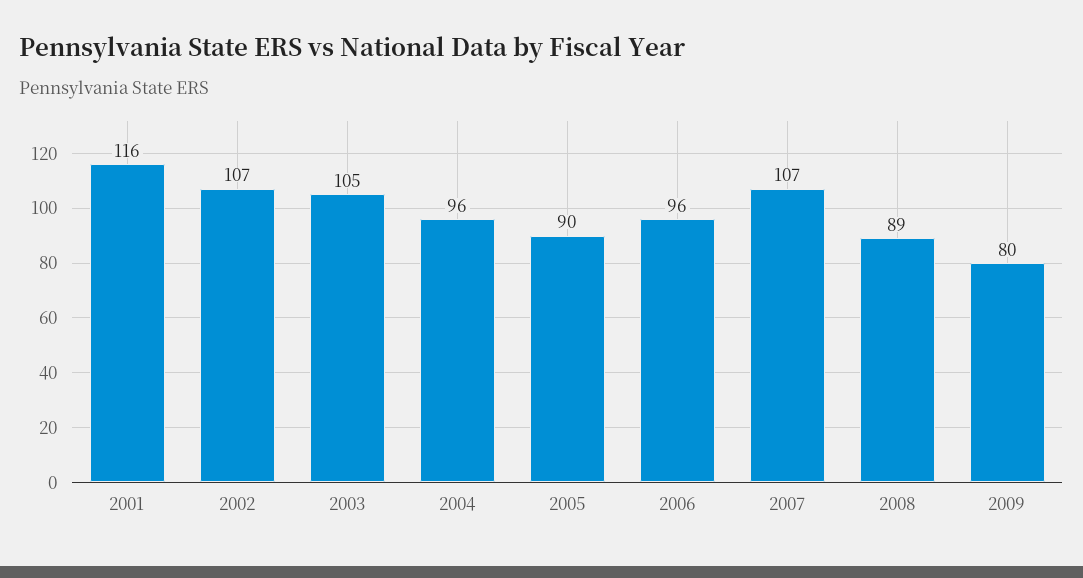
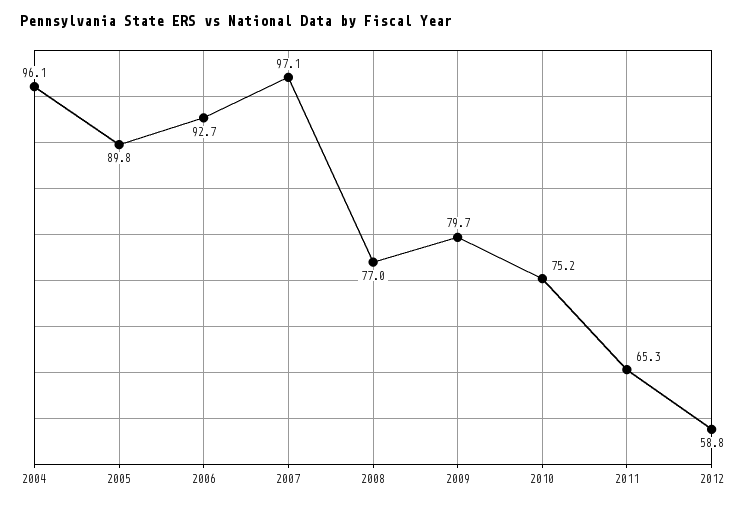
2001: 116 -> none
2002: 107 -> none
2003: 105 -> none
2006: 96 -> 92.7
2007: 107 -> 97.1
2008: 89 -> 77
2010: none -> 75.2
2011: none -> 65.3
2012: none -> 58.8

